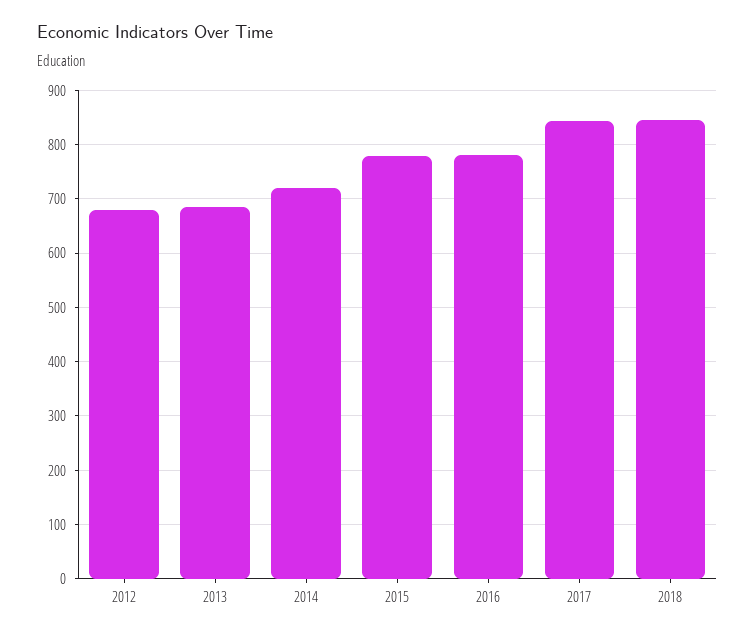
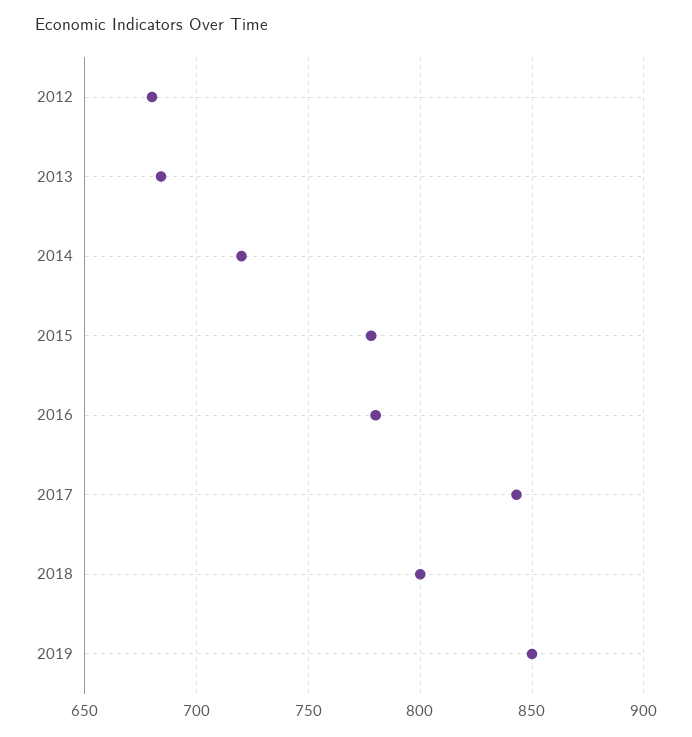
2018: 840 -> 800
2019: none -> 850

